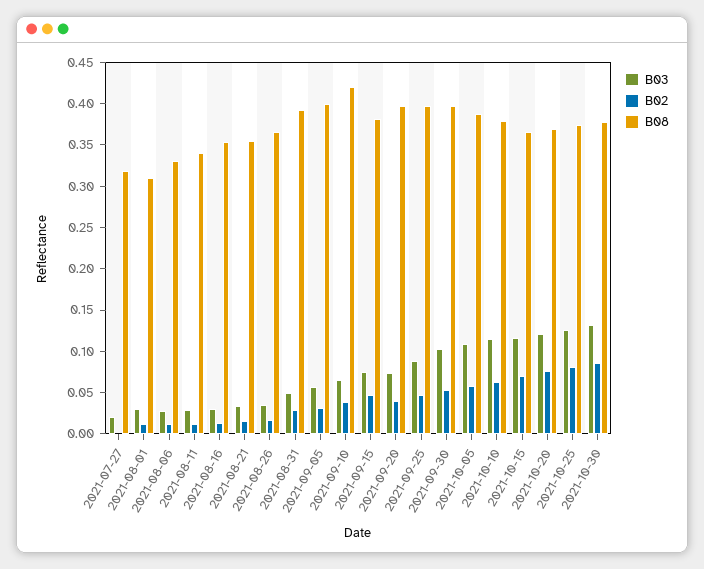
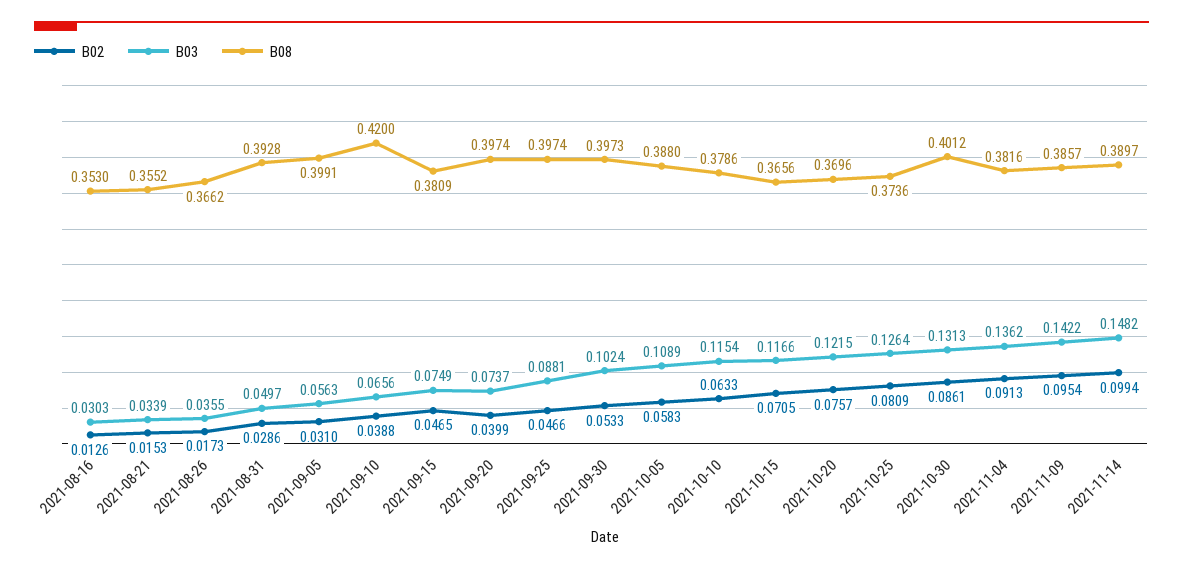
B03, 2021-07-27: 0.02 -> none
B02, 2021-07-27: 0 -> none
B08, 2021-07-27: 0.32 -> none
B03, 2021-08-01: 0.03 -> none
B02, 2021-08-01: 0.01 -> none
B08, 2021-08-01: 0.31 -> none
B03, 2021-08-06: 0.03 -> none
B02, 2021-08-06: 0.01 -> none
B08, 2021-08-06: 0.33 -> none
B03, 2021-08-11: 0.03 -> none
B02, 2021-08-11: 0.01 -> none
B08, 2021-08-11: 0.34 -> none
B08, 2021-10-30: 0.38 -> 0.4012
B02, 2021-11-04: none -> 0.0913
B03, 2021-11-04: none -> 0.1362
B08, 2021-11-04: none -> 0.3816
B02, 2021-11-09: none -> 0.0954
B03, 2021-11-09: none -> 0.1422
B08, 2021-11-09: none -> 0.3857
B02, 2021-11-14: none -> 0.0994
B03, 2021-11-14: none -> 0.1482
B08, 2021-11-14: none -> 0.3897

